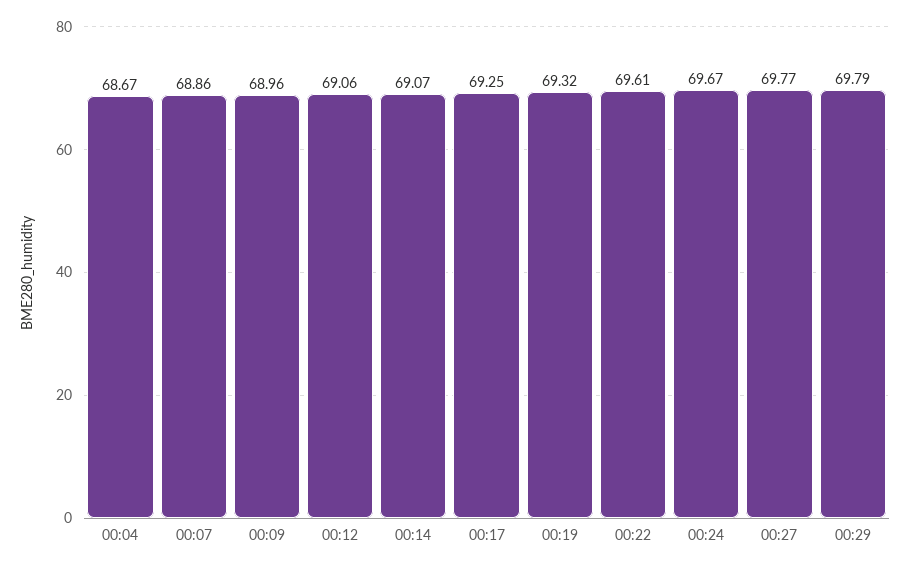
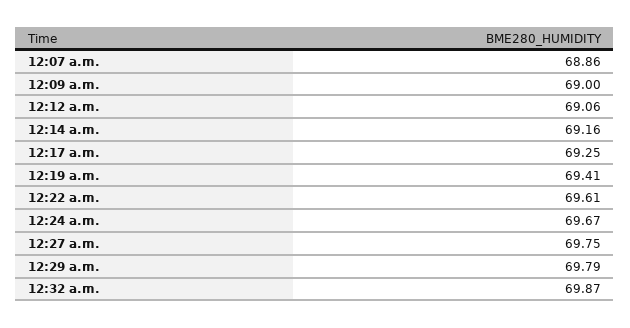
00:04: 68.67 -> none
00:09: 68.96 -> 69
00:14: 69.07 -> 69.16
00:19: 69.32 -> 69.41
00:27: 69.77 -> 69.75
12:32 a.m.: none -> 69.87

